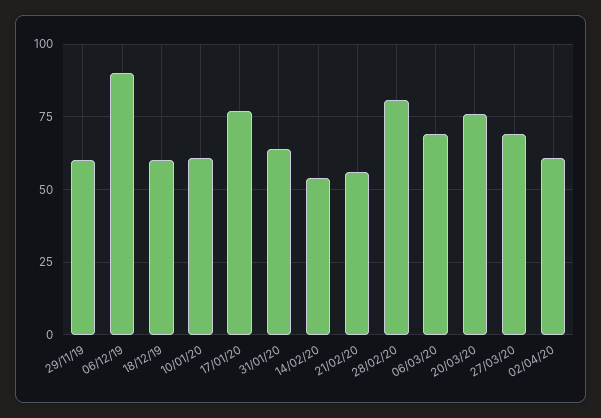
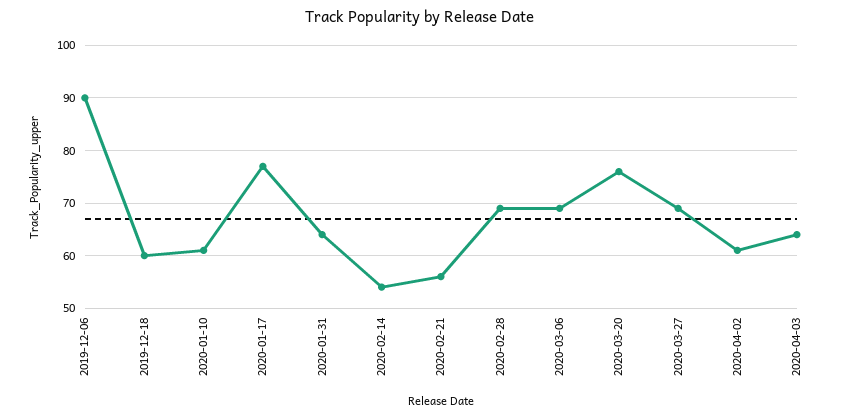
29/11/19: 60 -> none
28/02/20: 80 -> 70
2020-04-03: none -> 65

